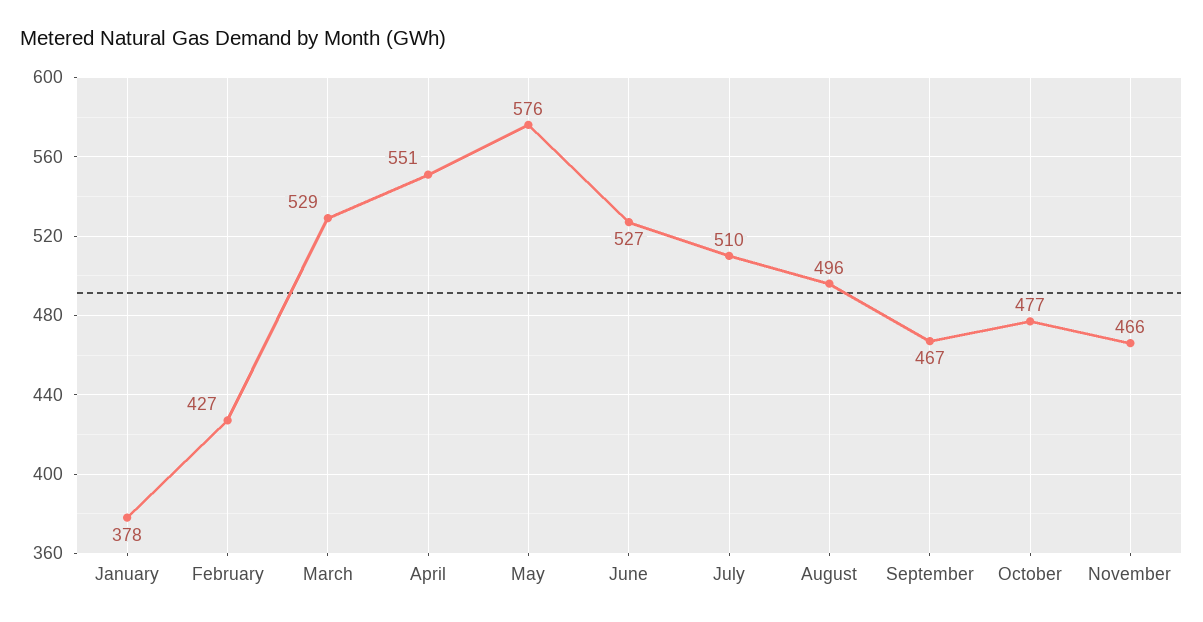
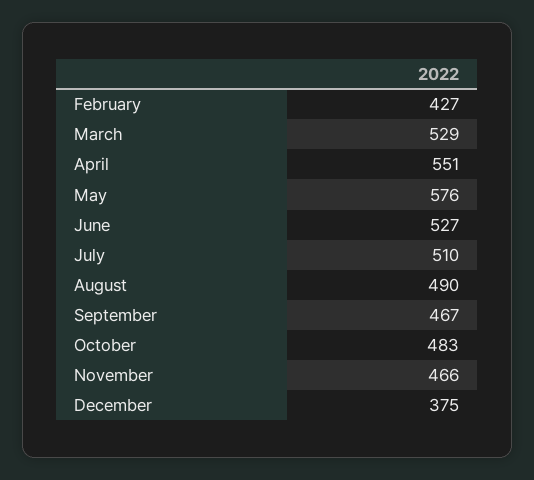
January: 378 -> none
August: 496 -> 490
October: 477 -> 483
December: none -> 375

